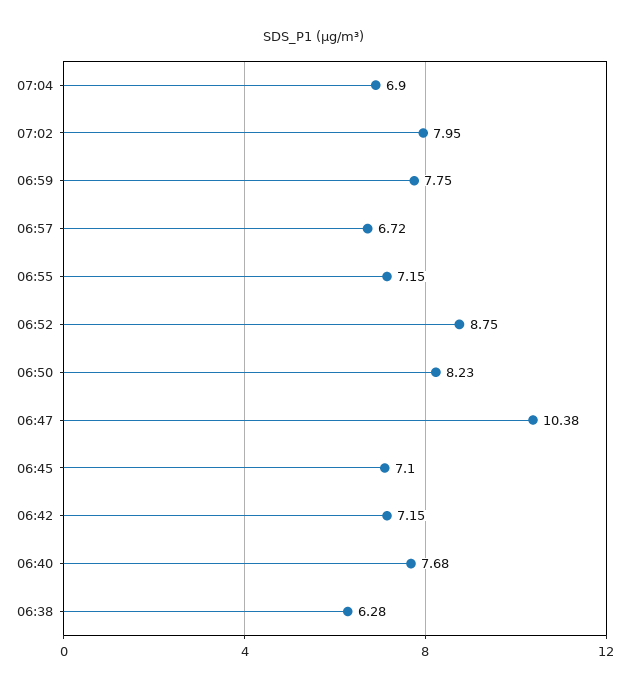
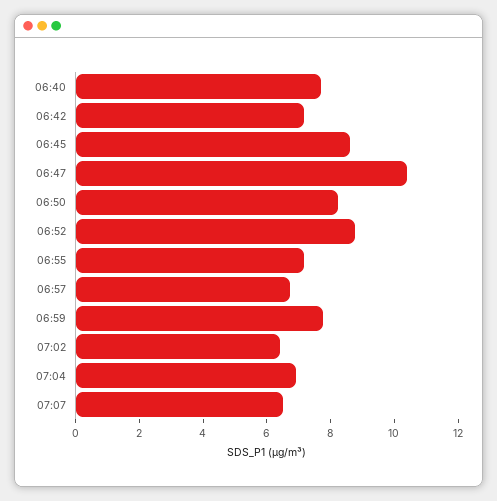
07:02: 7.95 -> 6.5
06:45: 7.1 -> 8.5
06:38: 6.28 -> none
07:07: none -> 6.5

